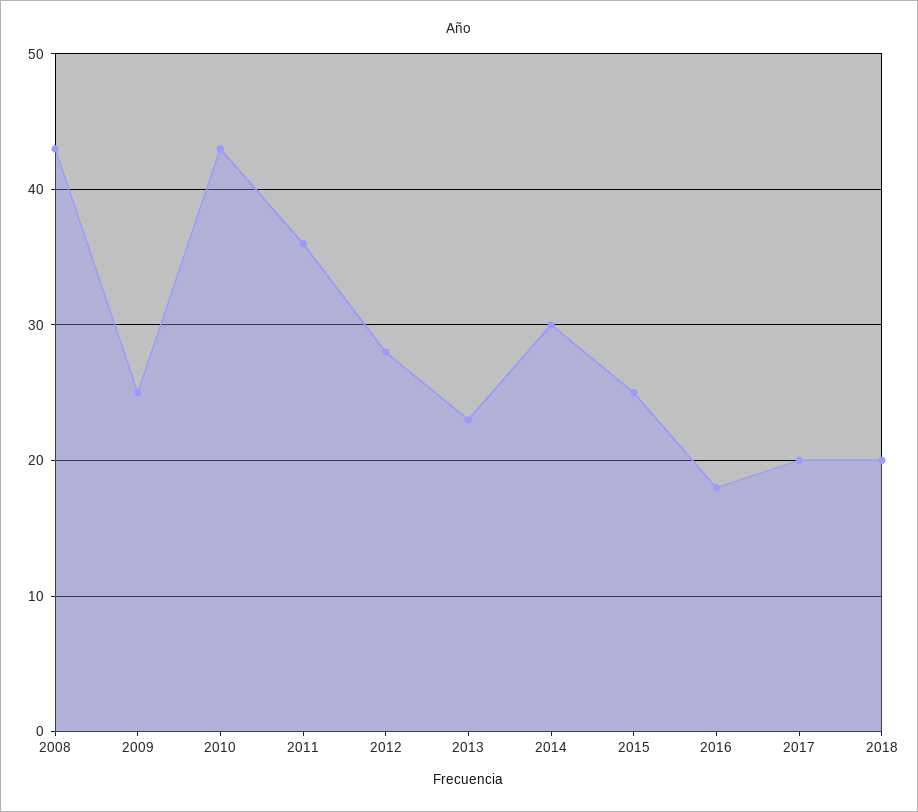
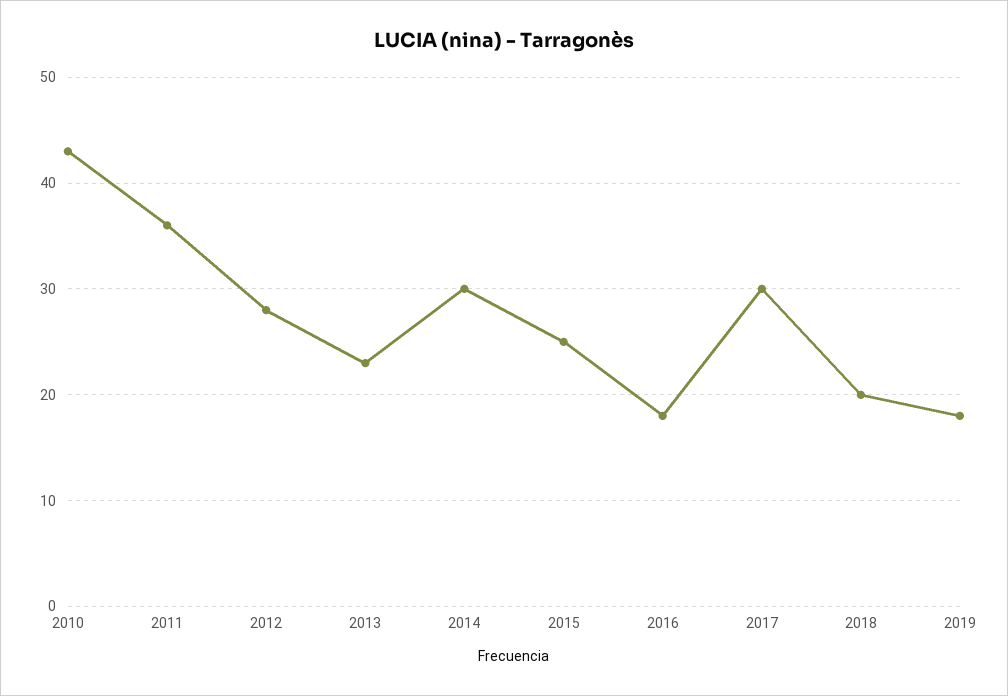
2008: 43 -> none
2009: 25 -> none
2017: 20 -> 30
2019: none -> 18

